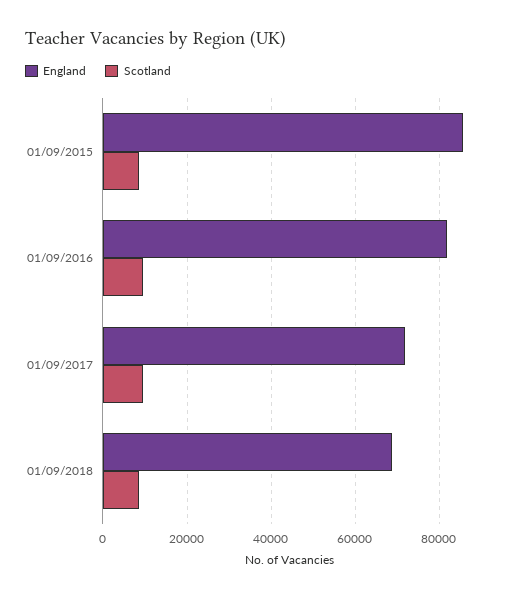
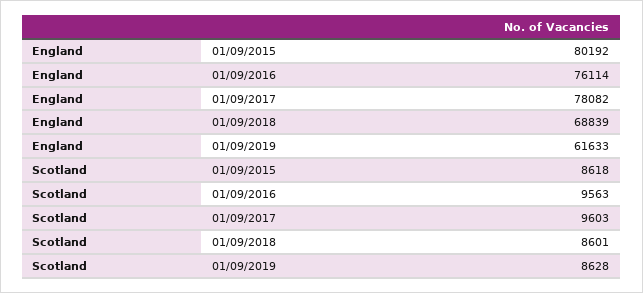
England, 01/09/2015: 86000 -> 80192
England, 01/09/2016: 82000 -> 76114
England, 01/09/2017: 72000 -> 78082
England, 01/09/2019: none -> 61633
Scotland, 01/09/2019: none -> 8628

